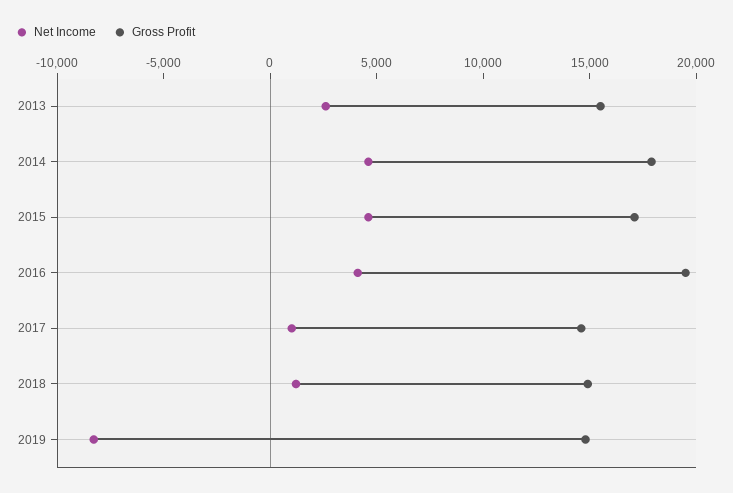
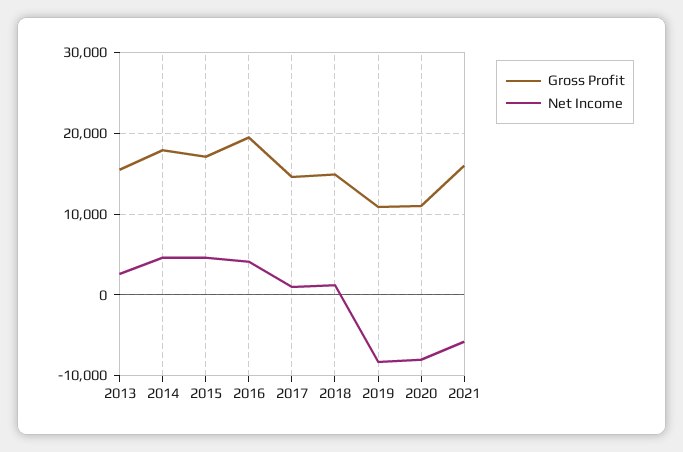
Gross Profit, 2019: 15000 -> 11000
Gross Profit, 2020: none -> 11000
Net Income, 2020: none -> -8000
Gross Profit, 2021: none -> 16000
Net Income, 2021: none -> -6000

